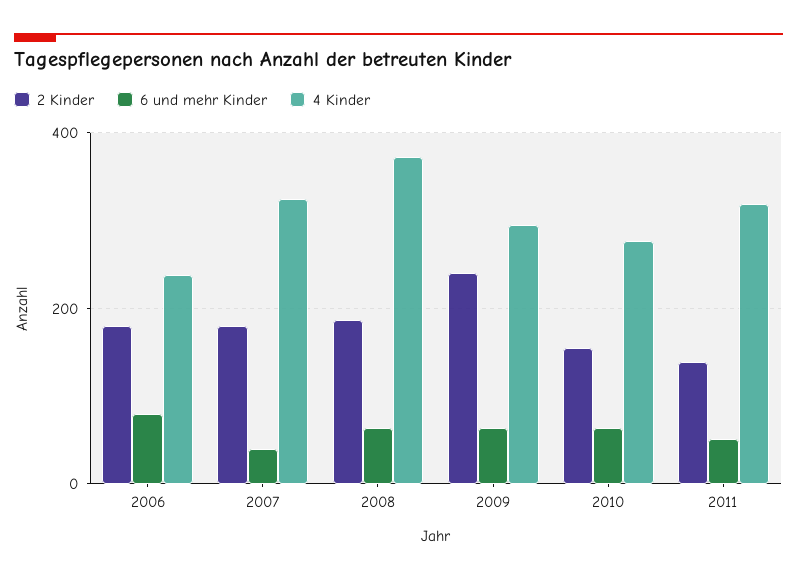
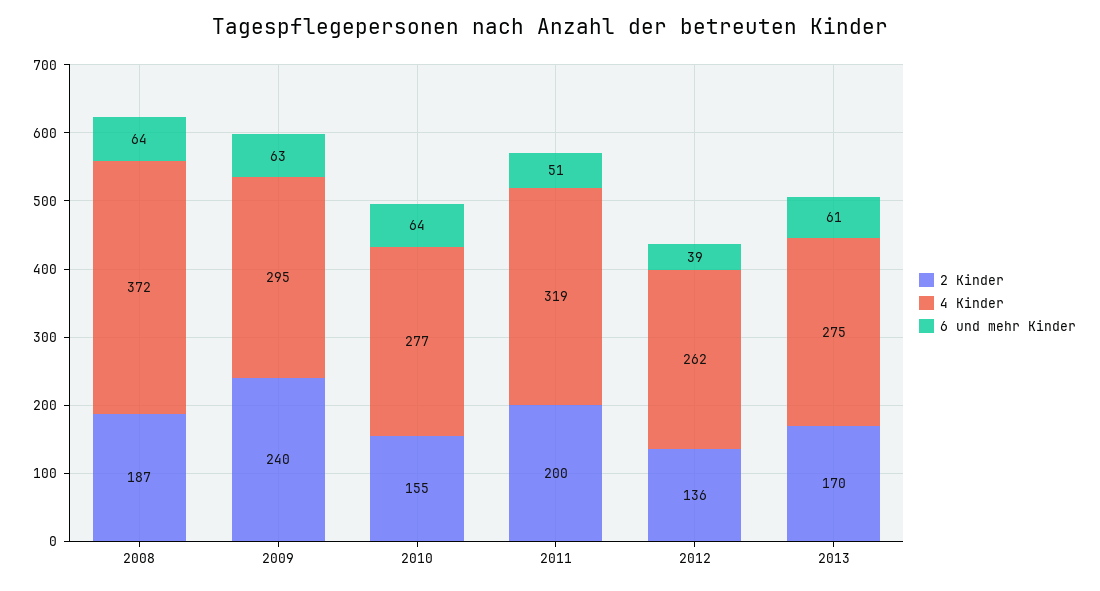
2 Kinder, 2006: 180 -> none
6 und mehr Kinder, 2006: 80 -> none
4 Kinder, 2006: 240 -> none
2 Kinder, 2007: 180 -> none
6 und mehr Kinder, 2007: 40 -> none
4 Kinder, 2007: 320 -> none
2 Kinder, 2011: 140 -> 200
2 Kinder, 2012: none -> 136
4 Kinder, 2012: none -> 262
6 und mehr Kinder, 2012: none -> 39
2 Kinder, 2013: none -> 170
4 Kinder, 2013: none -> 275
6 und mehr Kinder, 2013: none -> 61

